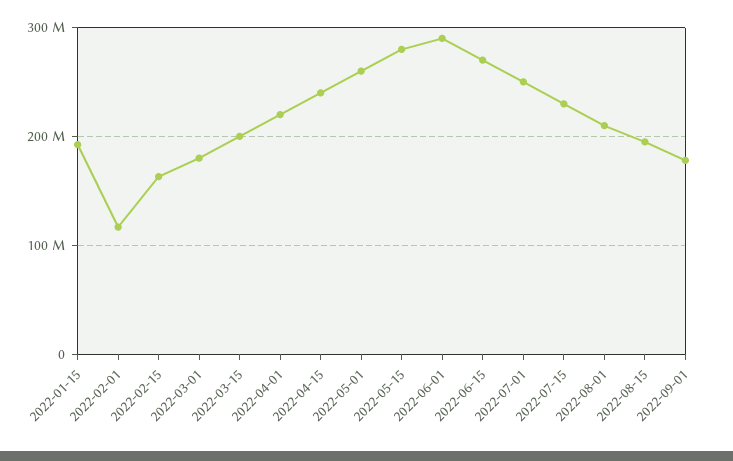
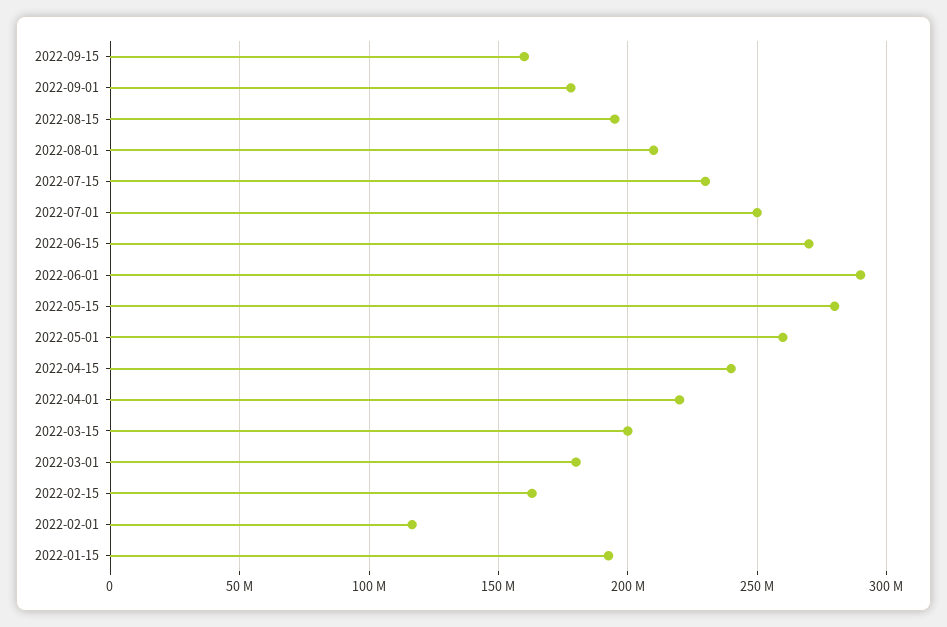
2022-09-15: none -> 160000000

